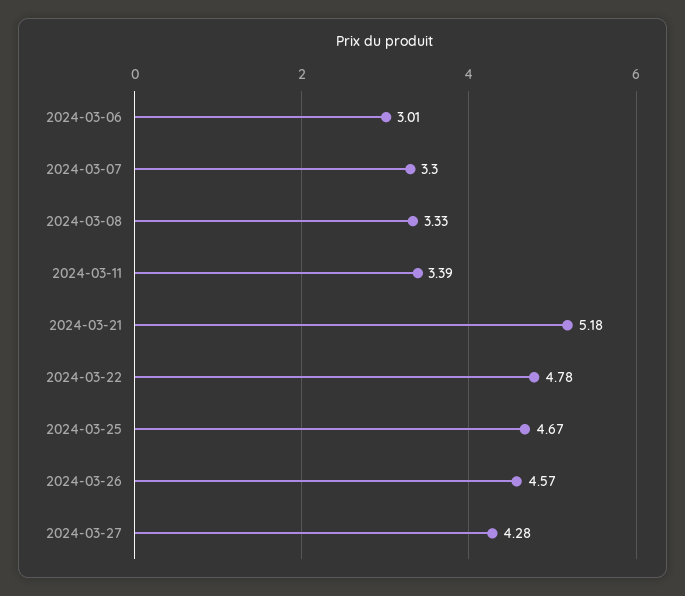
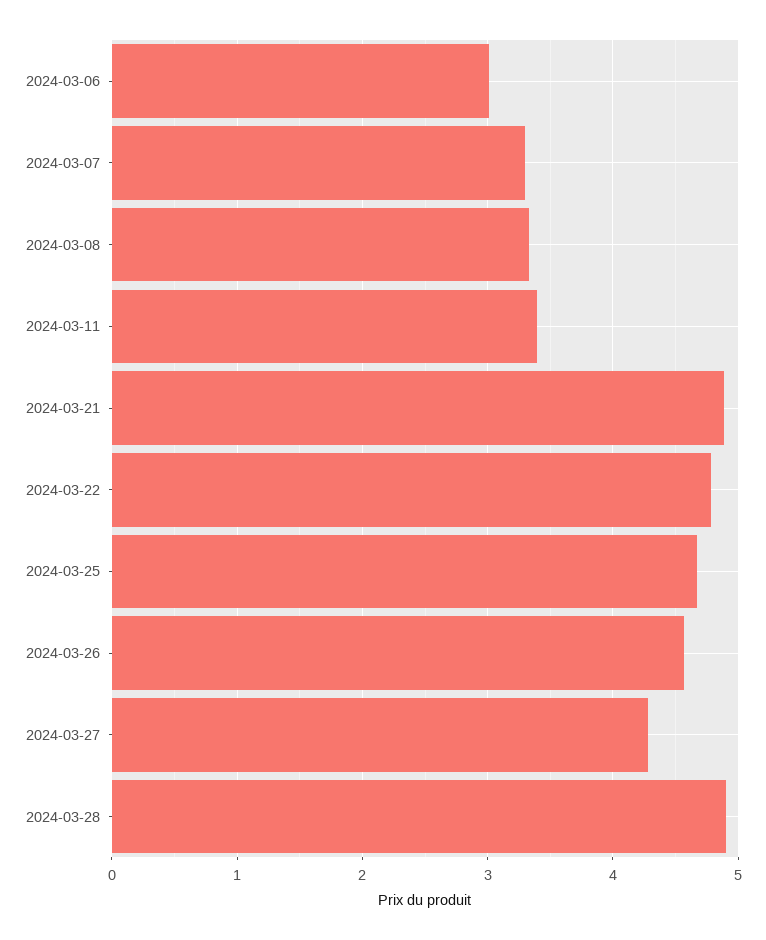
2024-03-21: 5.18 -> 4.9
2024-03-28: none -> 4.9

